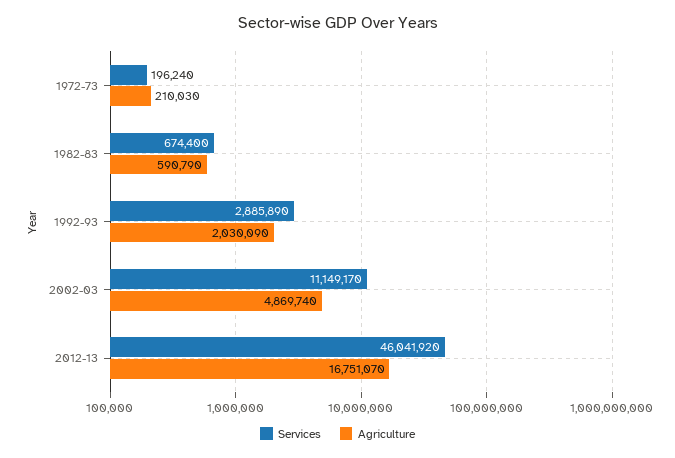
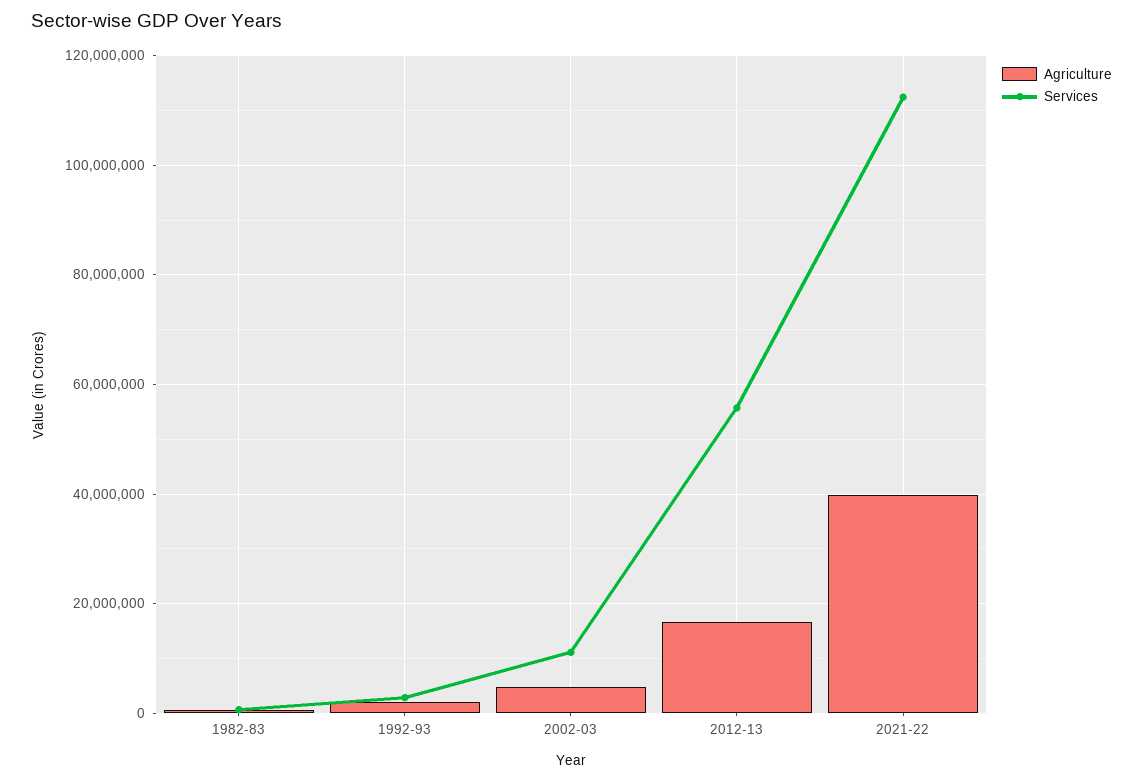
Services, 1972-73: 196240 -> none
Agriculture, 1972-73: 210030 -> none
Services, 2012-13: 46041920 -> 56000000
Agriculture, 2021-22: none -> 40000000
Services, 2021-22: none -> 112000000

